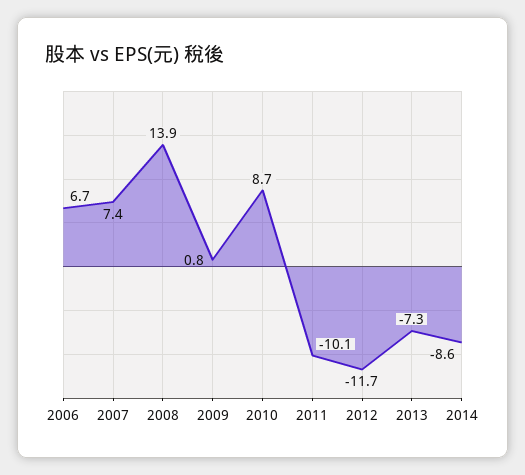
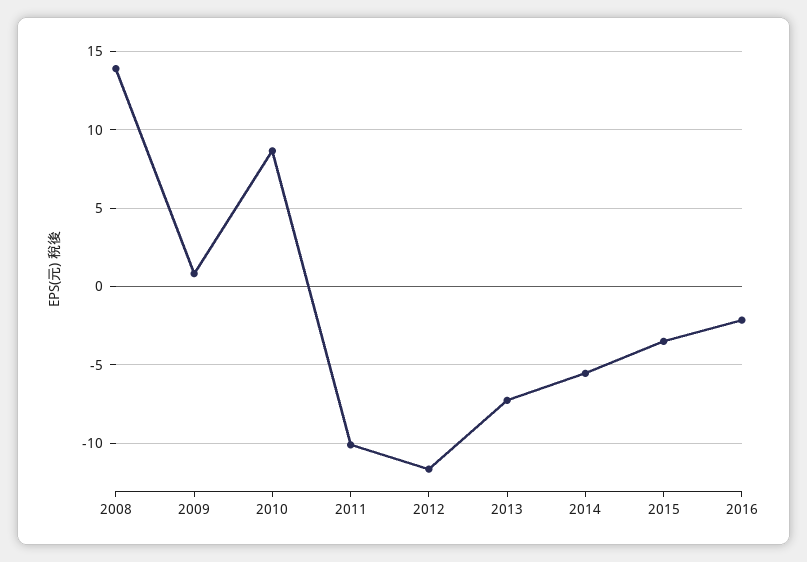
2006: 6.7 -> none
2007: 7.4 -> none
2014: -8.6 -> -5.5
2015: none -> -3.5
2016: none -> -2

